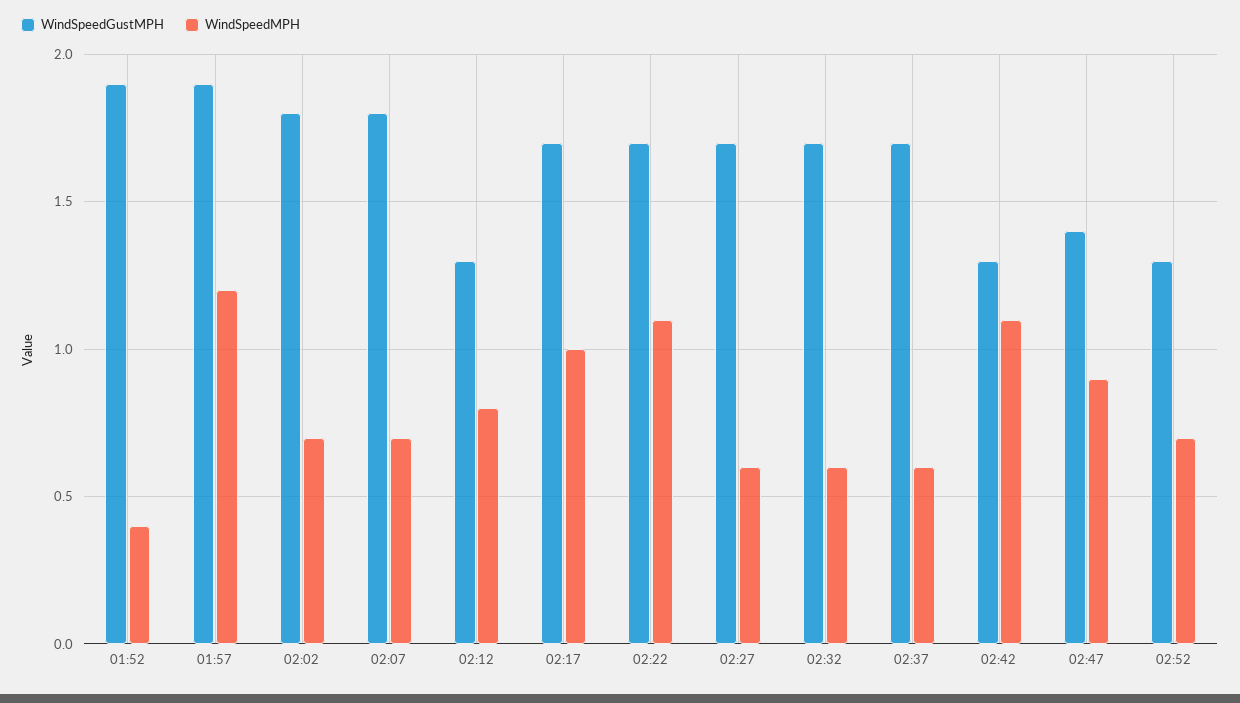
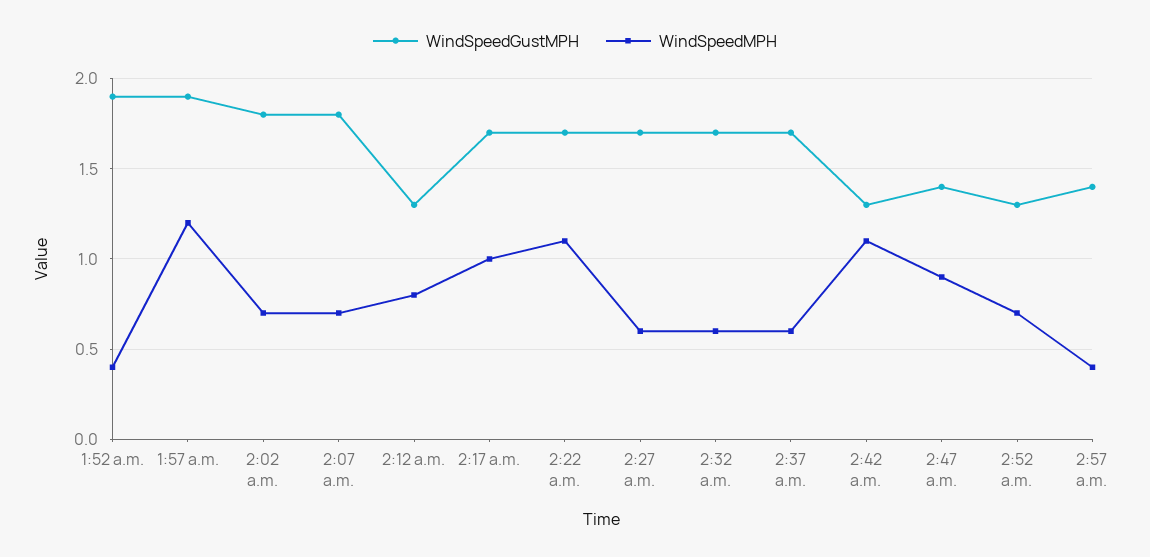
WindSpeedGustMPH, 2:57 a.m.: none -> 1.4
WindSpeedMPH, 2:57 a.m.: none -> 0.4

